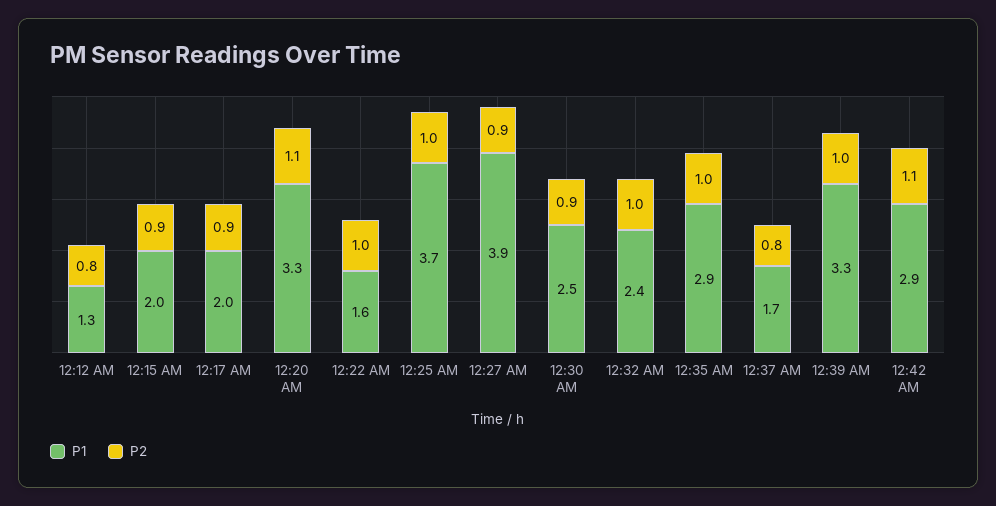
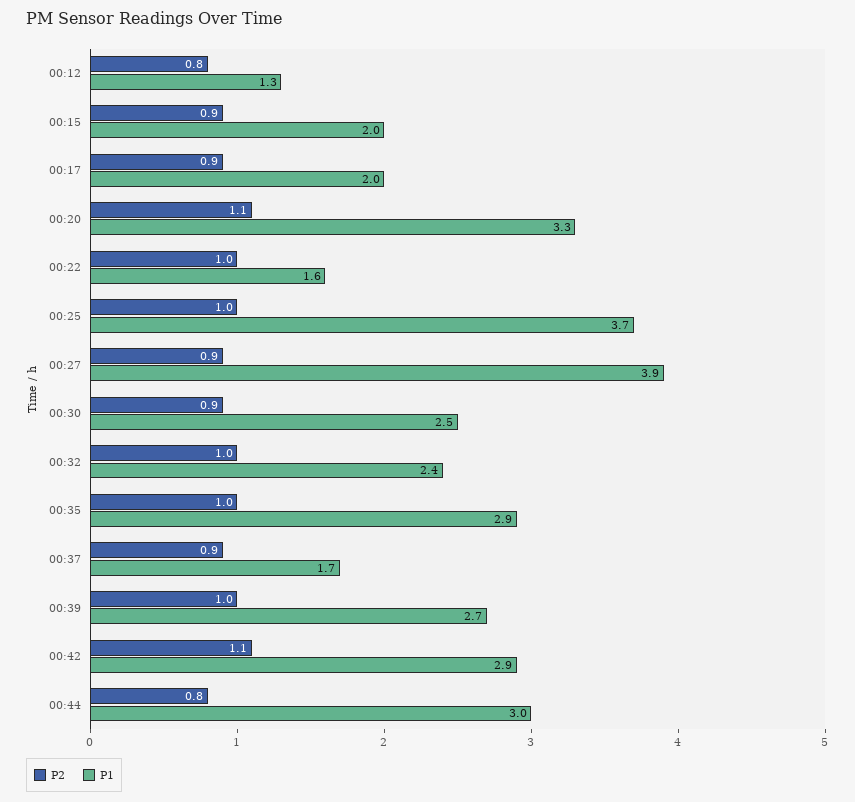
P2, 12:37 AM: 0.8 -> 0.9
P1, 12:39 AM: 3.3 -> 2.7
P2, 00:44: none -> 0.8
P1, 00:44: none -> 3

